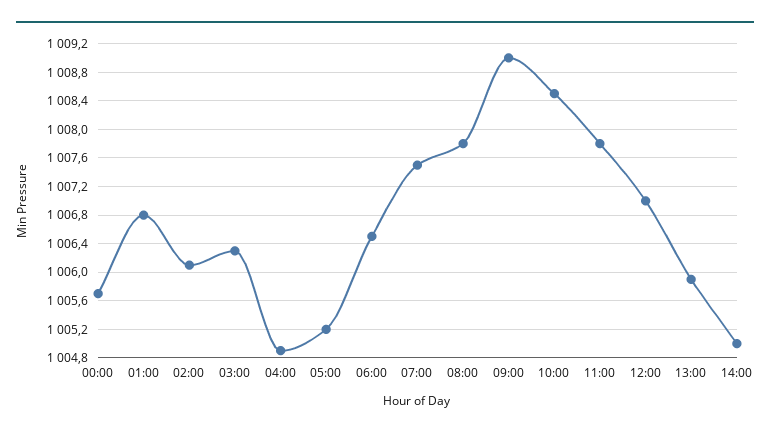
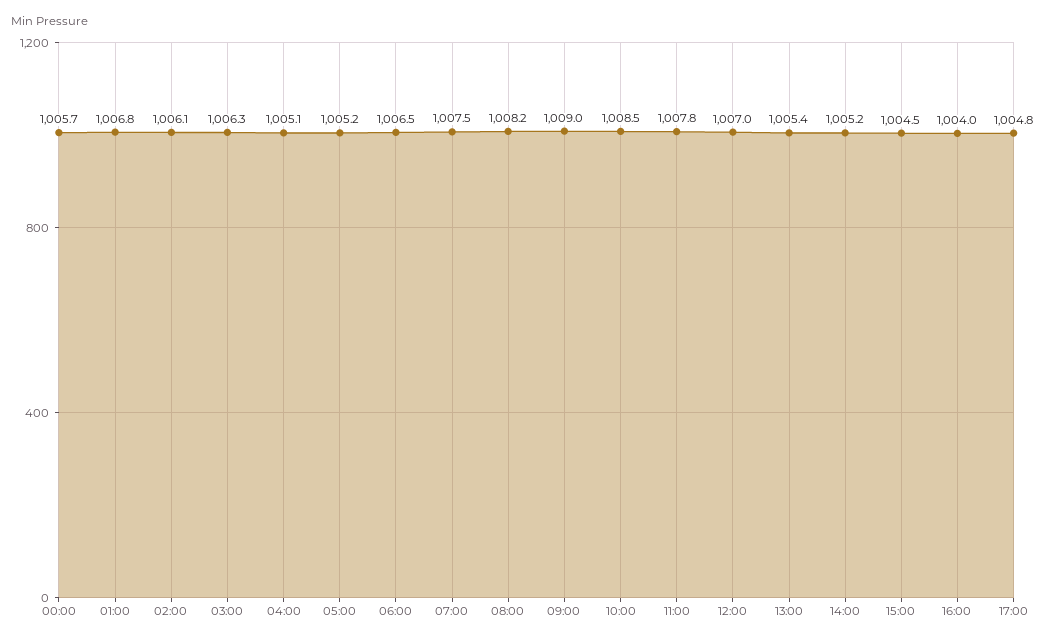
04:00: 1004.9 -> 1005.1
08:00: 1007.8 -> 1008.2
13:00: 1005.9 -> 1005.4
14:00: 1005 -> 1005.2
15:00: none -> 1004.5
16:00: none -> 1004
17:00: none -> 1004.8

